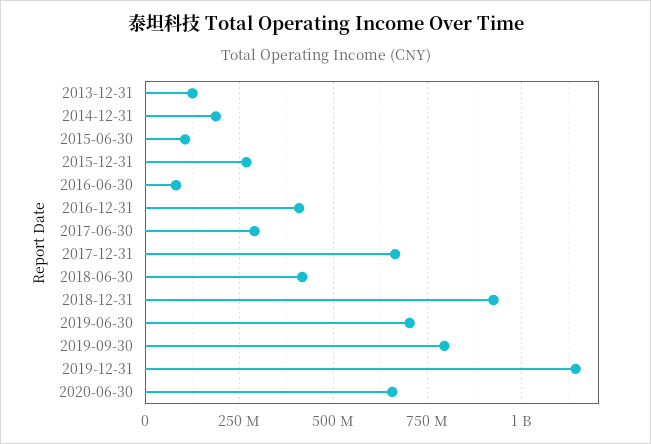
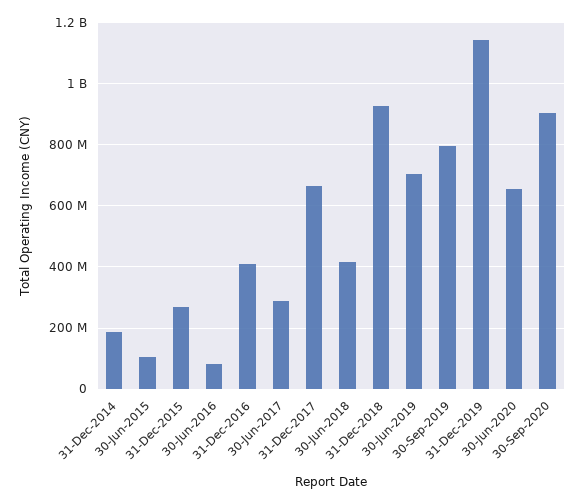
2013-12-31: 125000000 -> none
30-Sep-2020: none -> 900000000

